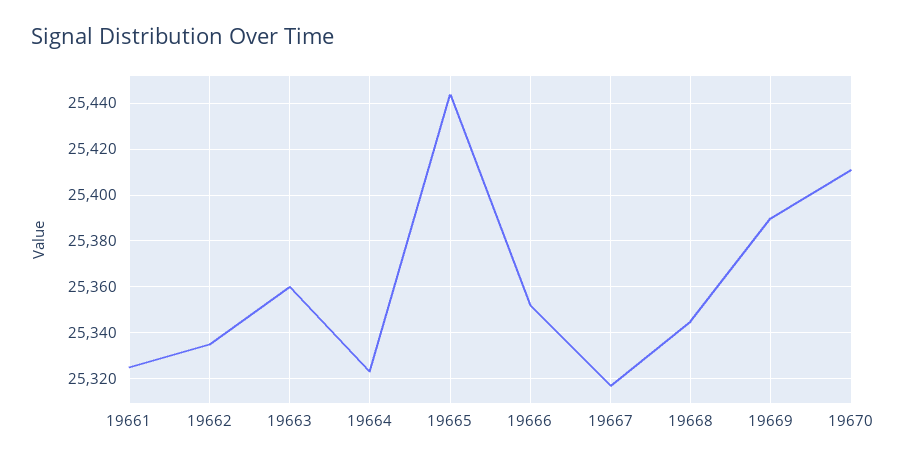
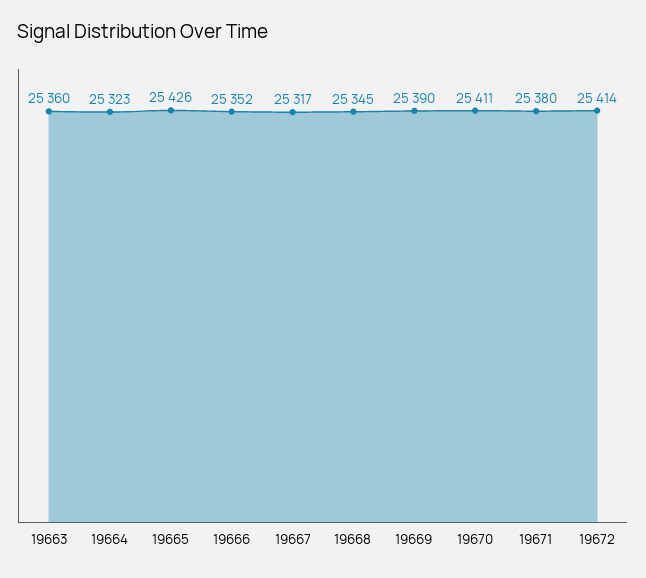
19661: 25325 -> none
19662: 25335 -> none
19665: 25445 -> 25426
19671: none -> 25380
19672: none -> 25414

